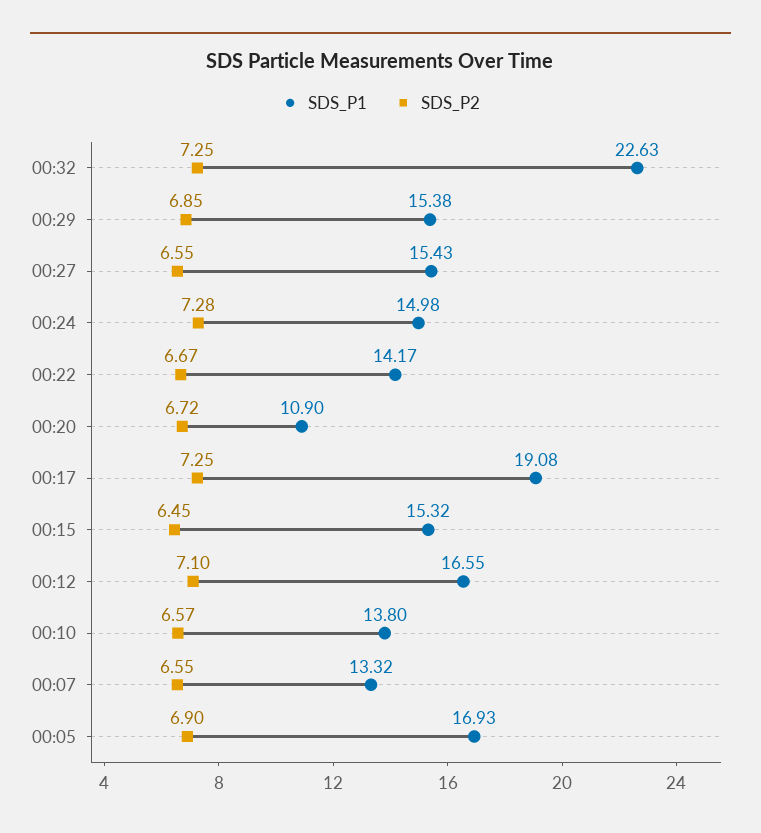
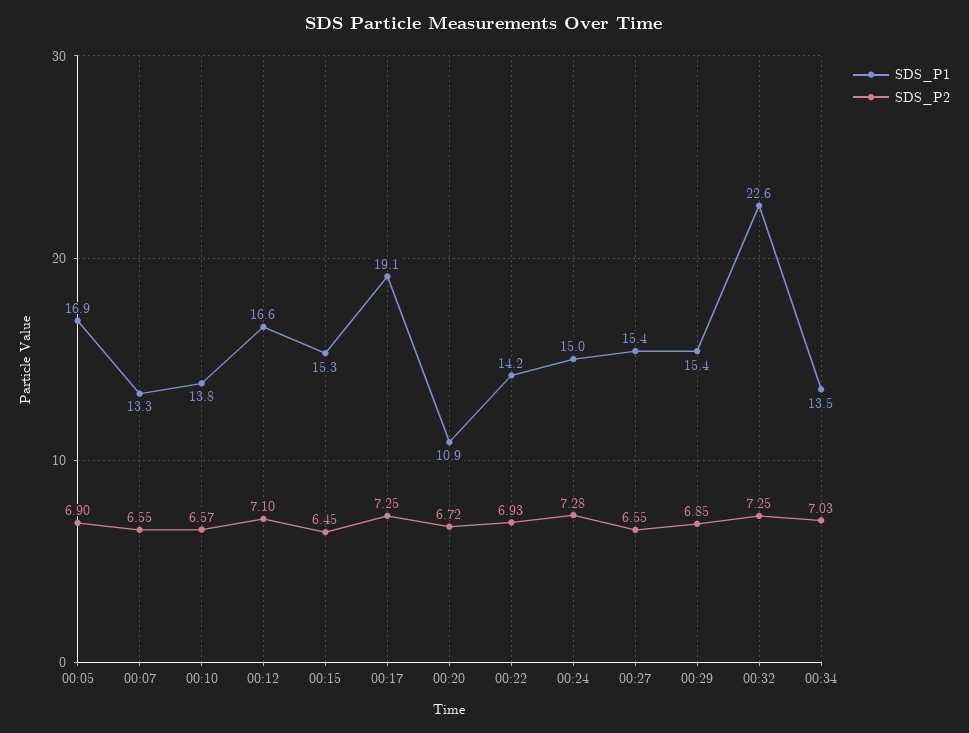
SDS_P2, 00:22: 6.67 -> 6.93
SDS_P1, 00:34: none -> 13.5
SDS_P2, 00:34: none -> 7.03

